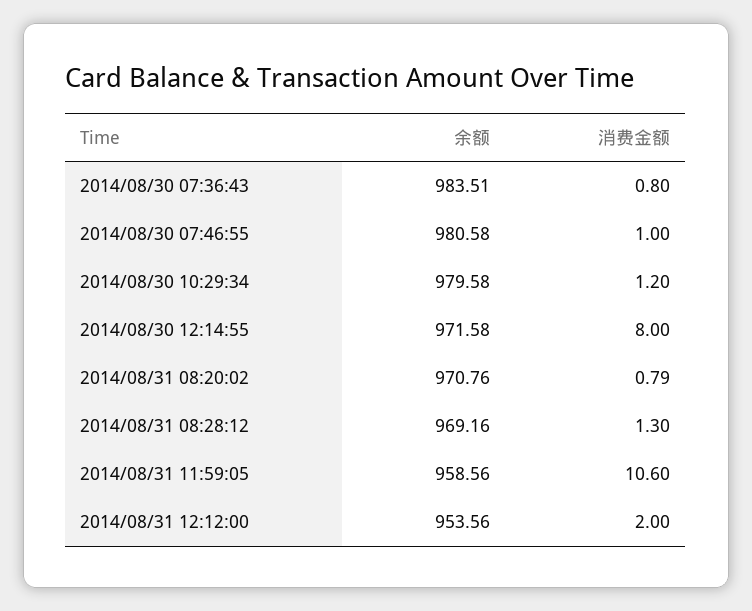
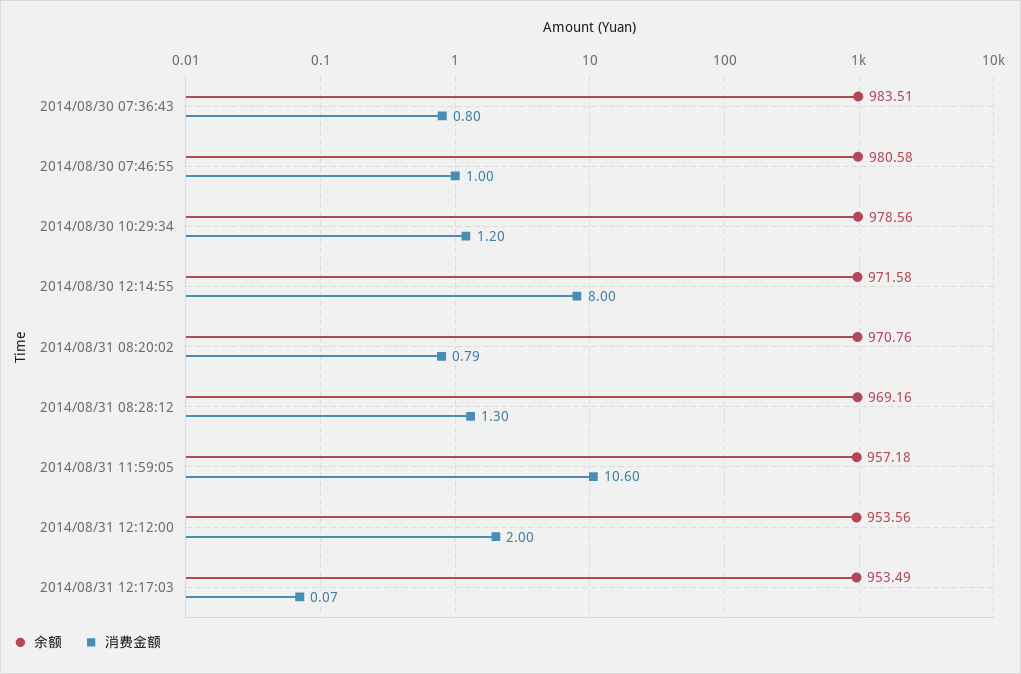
余额, 2014/08/30 10:29:34: 979.58 -> 978.56
余额, 2014/08/31 11:59:05: 958.56 -> 957.18
余额, 2014/08/31 12:17:03: none -> 953.49
消费金额, 2014/08/31 12:17:03: none -> 0.07

